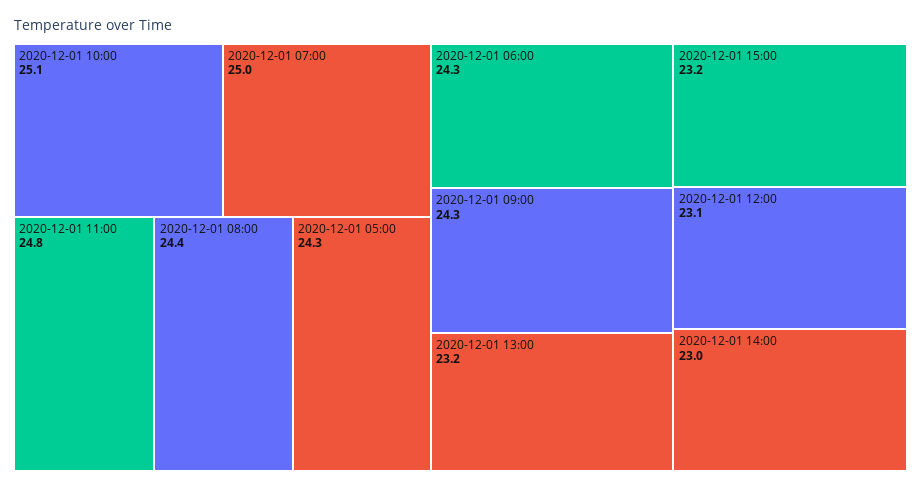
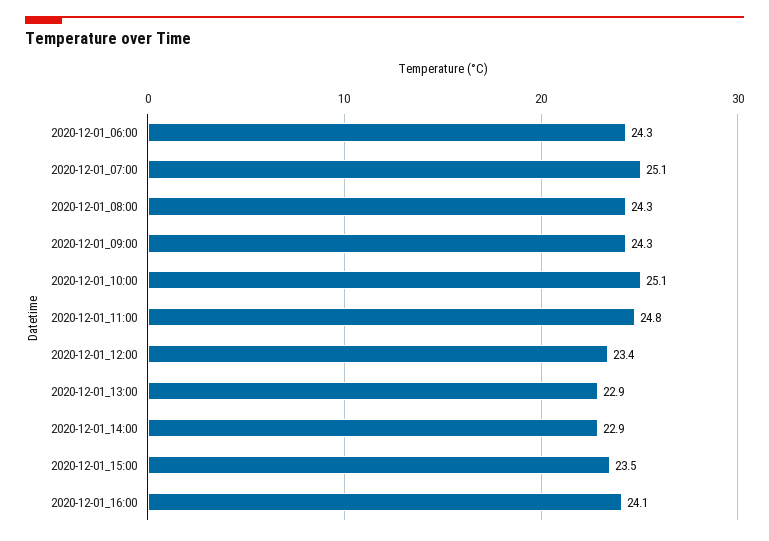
2020-12-01 07:00: 25 -> 25.1
2020-12-01 08:00: 24.4 -> 24.3
2020-12-01 05:00: 24.3 -> none
2020-12-01 13:00: 23.2 -> 22.9
2020-12-01 15:00: 23.2 -> 23.5
2020-12-01 12:00: 23.1 -> 23.4
2020-12-01 14:00: 23 -> 22.9
2020-12-01_16:00: none -> 24.1

